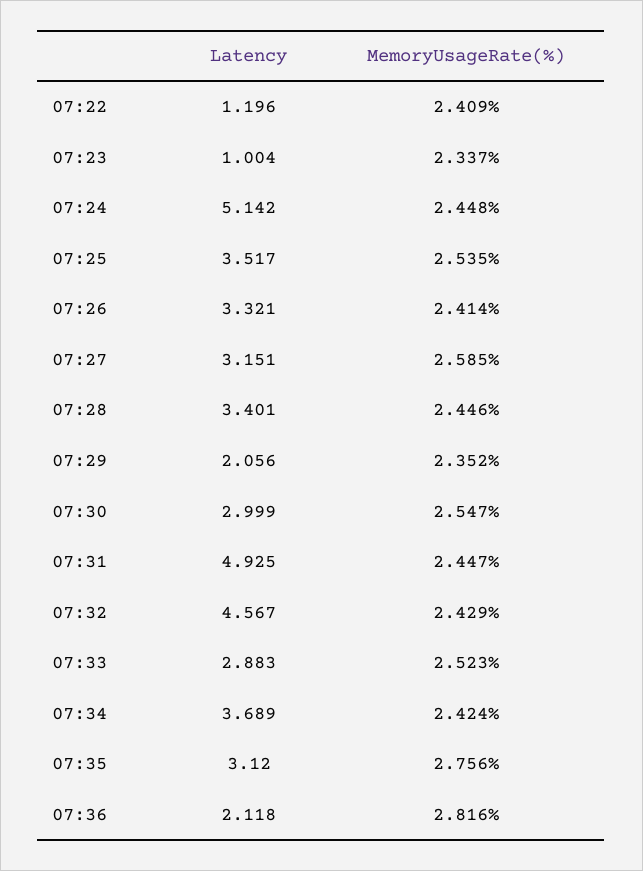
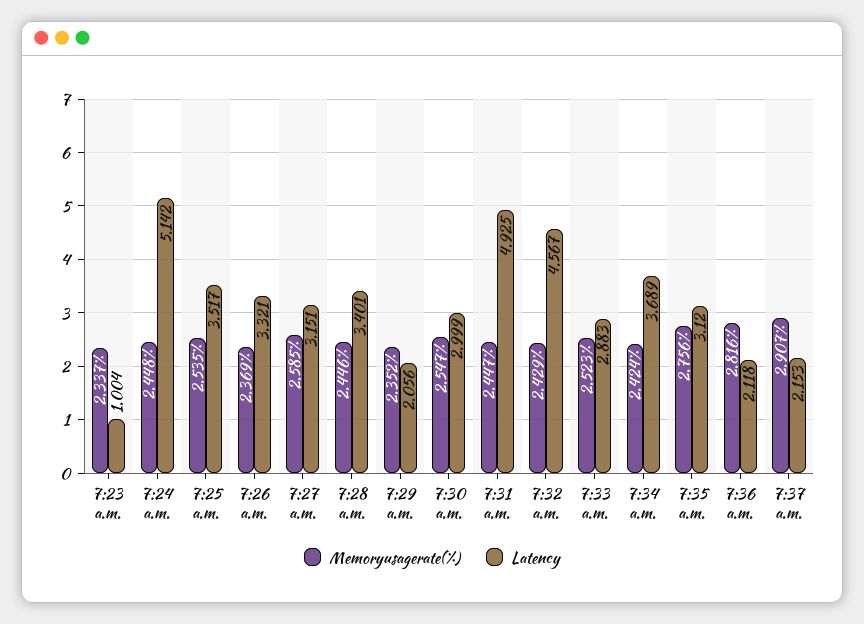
Latency, 07:22: 1.196 -> none
MemoryUsageRate(%), 07:22: 2.409 -> none
MemoryUsageRate(%), 07:26: 2.414 -> 2.369
MemoryUsageRate(%), 7:37 a.m.: none -> 2.907
Latency, 7:37 a.m.: none -> 2.153

